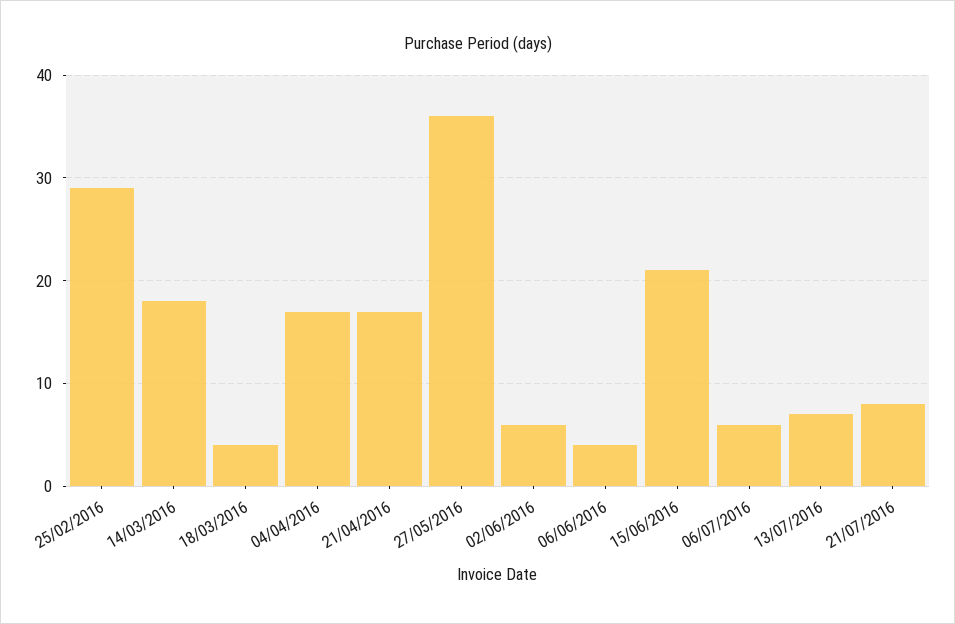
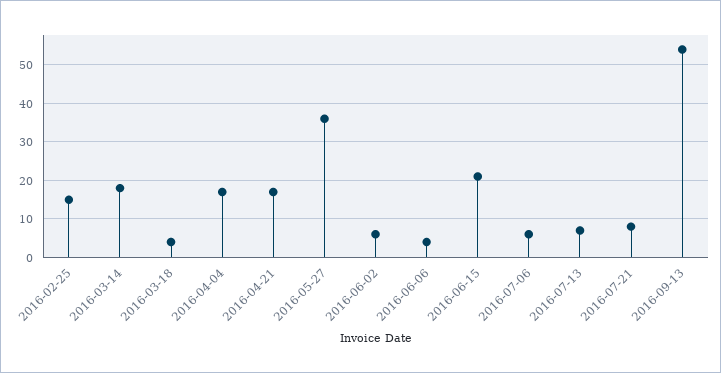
25/02/2016: 29 -> 15
2016-09-13: none -> 55

